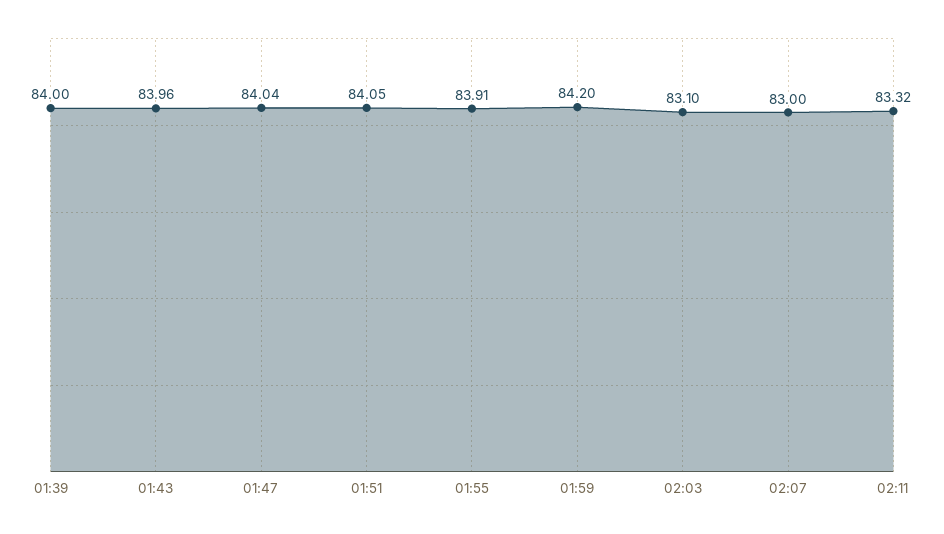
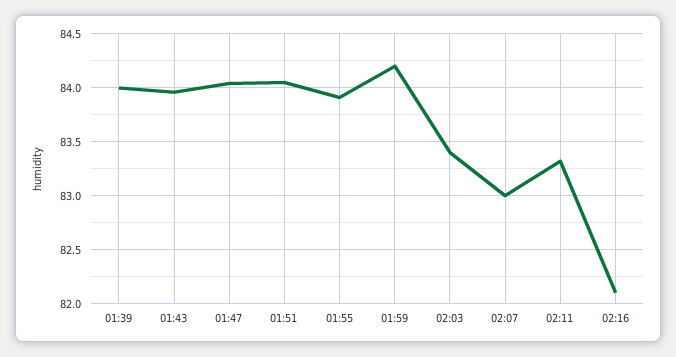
02:03: 83.1 -> 83.4
02:16: none -> 82.1

